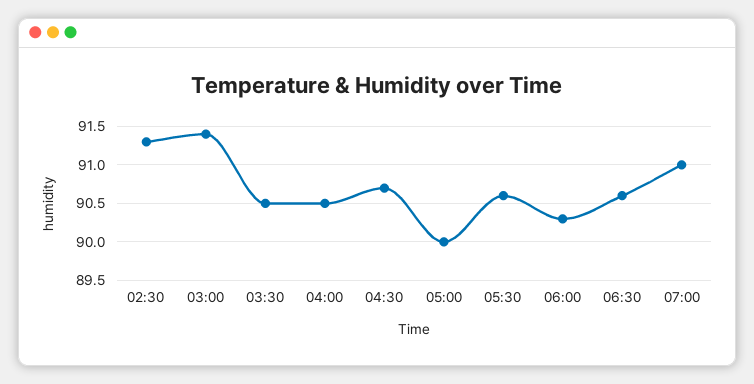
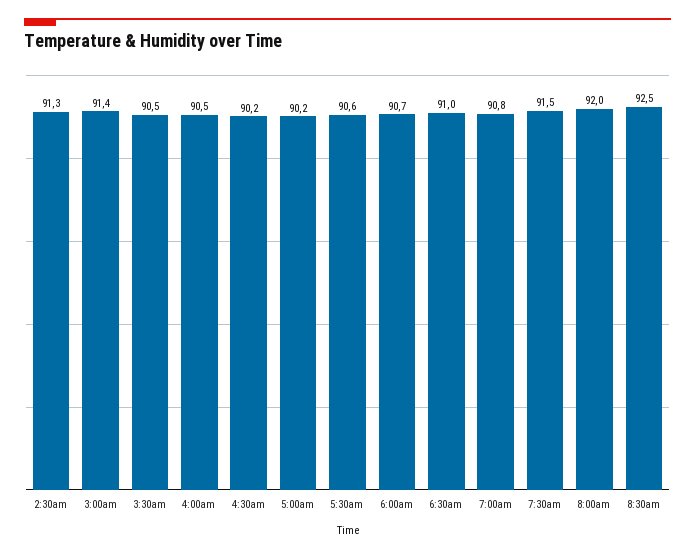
04:30: 90.7 -> 90.2
05:00: 90 -> 90.2
06:00: 90.3 -> 90.7
06:30: 90.6 -> 91
07:00: 91 -> 90.8
7:30am: none -> 91.5
8:00am: none -> 92
8:30am: none -> 92.5

